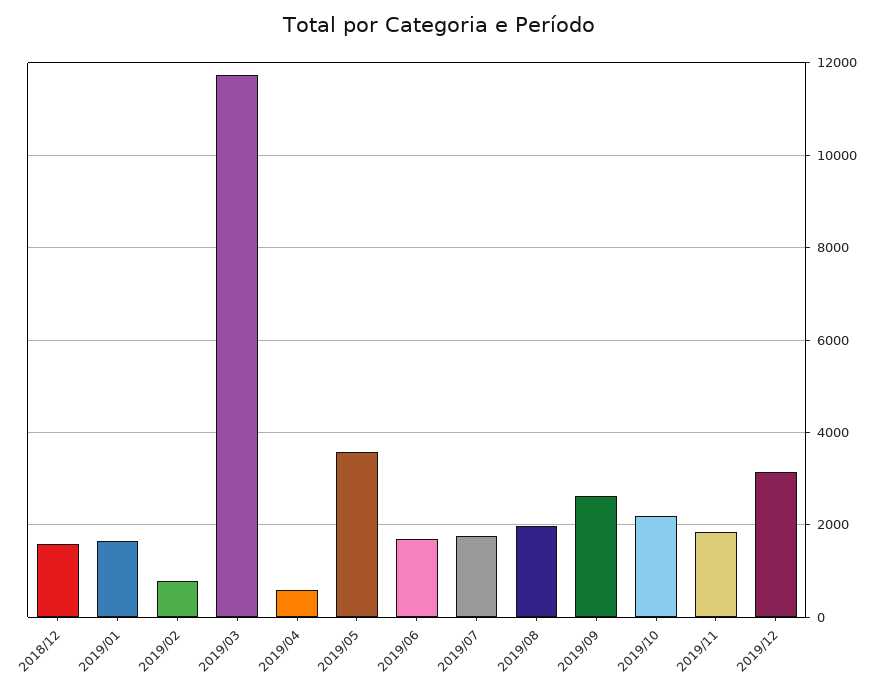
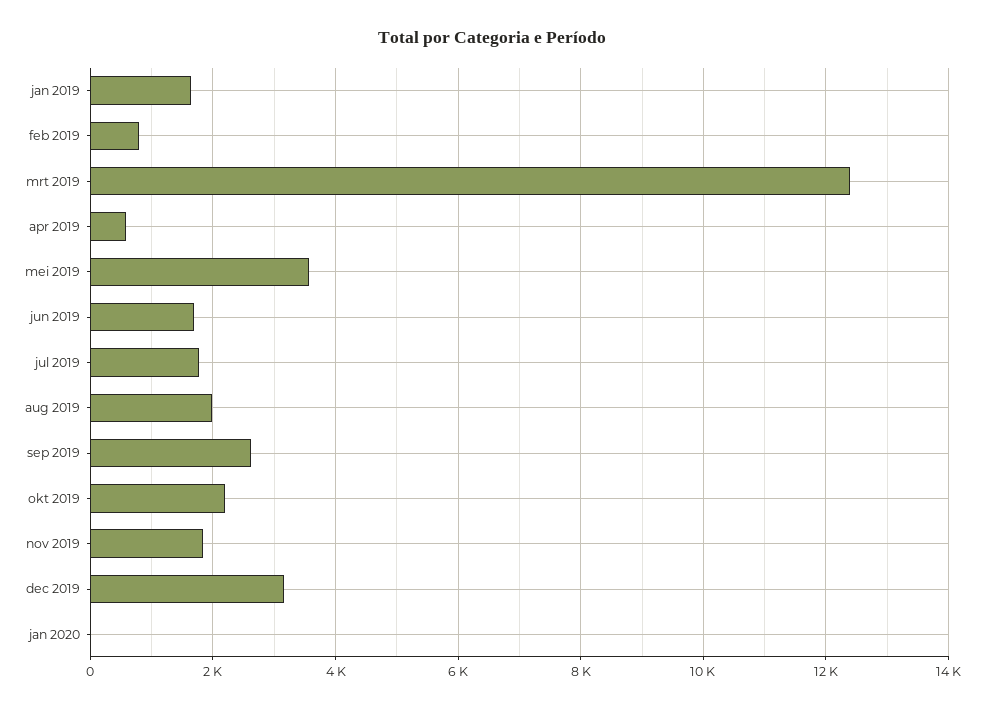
2018/12: 1600 -> none
2019/03: 11800 -> 12400
jan 2020: none -> 0

